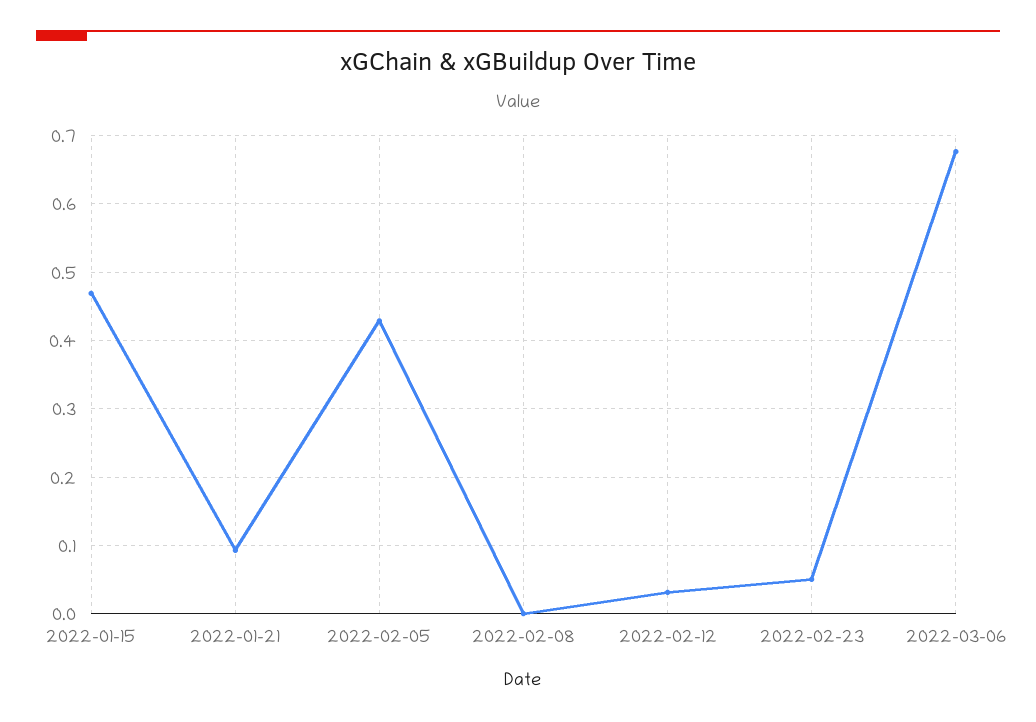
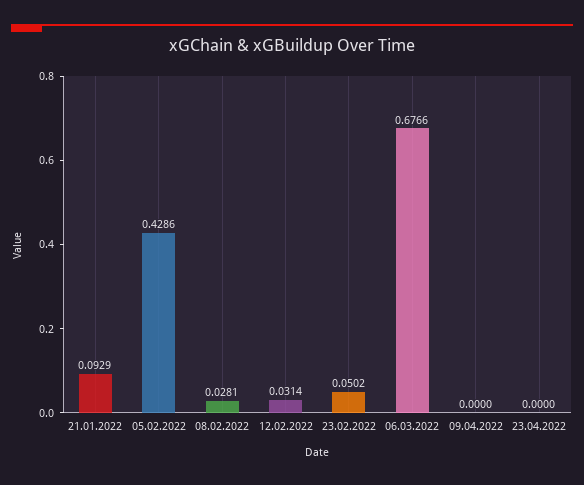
2022-01-15: 0.47 -> none
2022-02-08: 0 -> 0.0281
09.04.2022: none -> 0
23.04.2022: none -> 0

